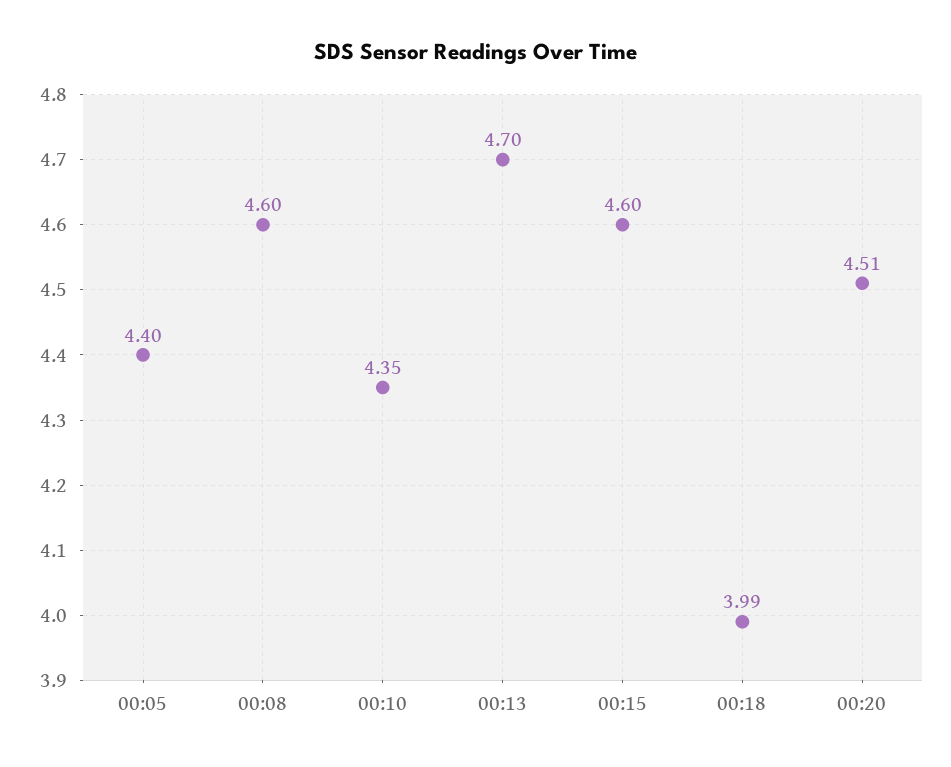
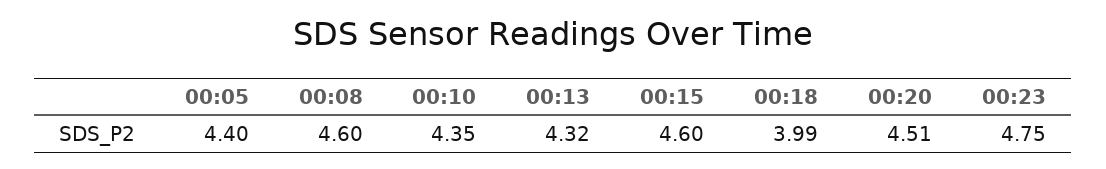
00:13: 4.7 -> 4.32
00:23: none -> 4.75

